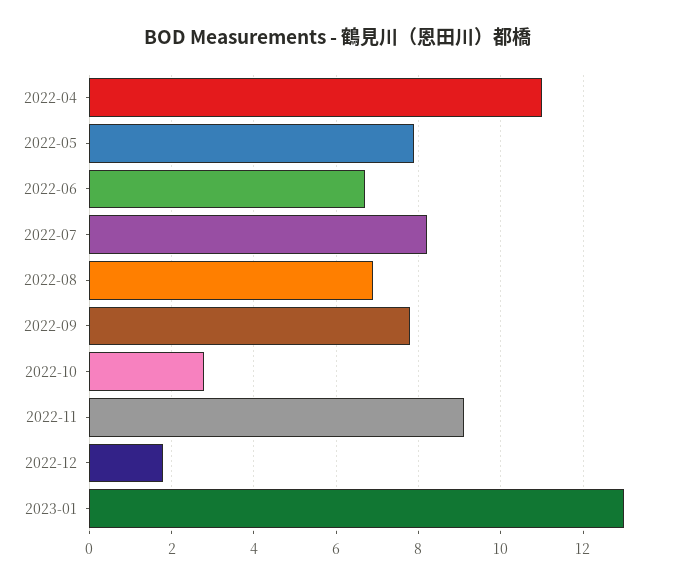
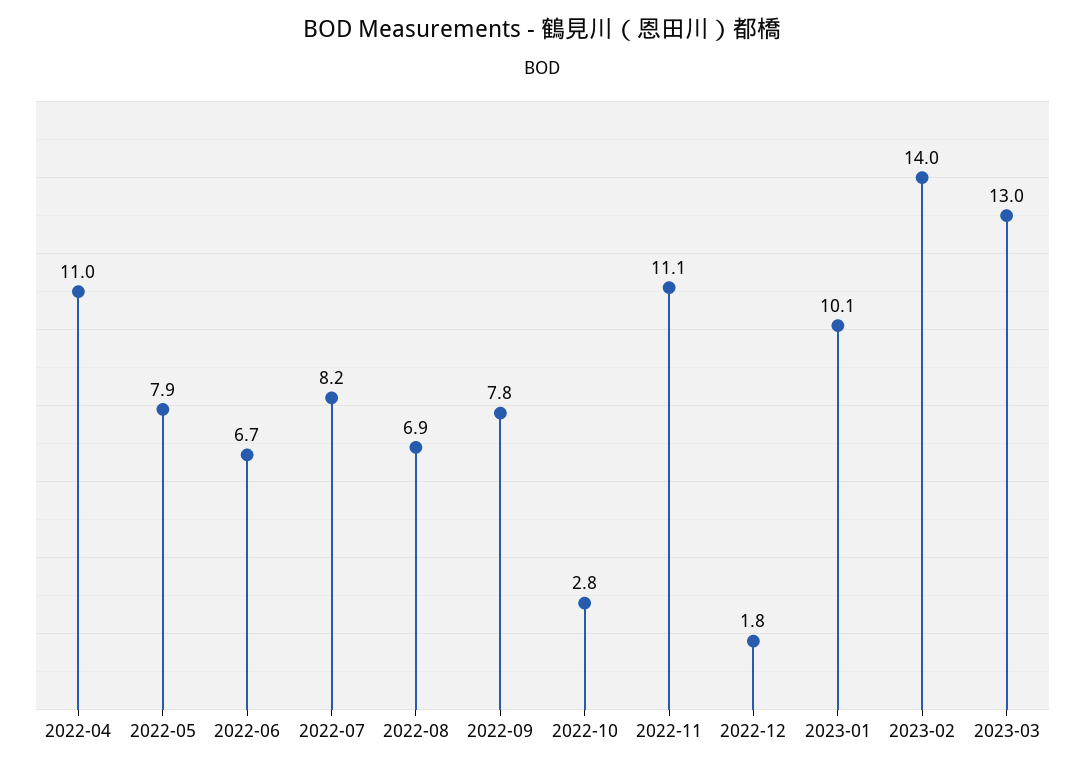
2022-11: 9 -> 11.1
2023-01: 13 -> 10.1
2023-02: none -> 14
2023-03: none -> 13

